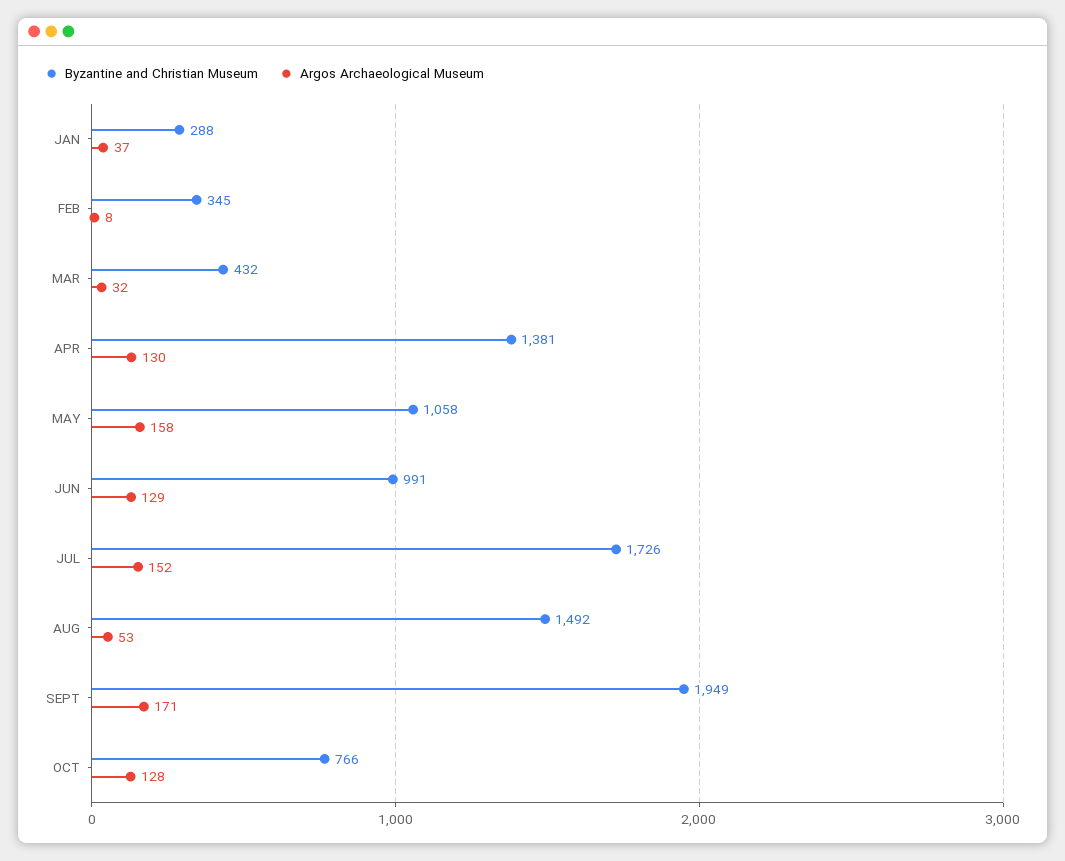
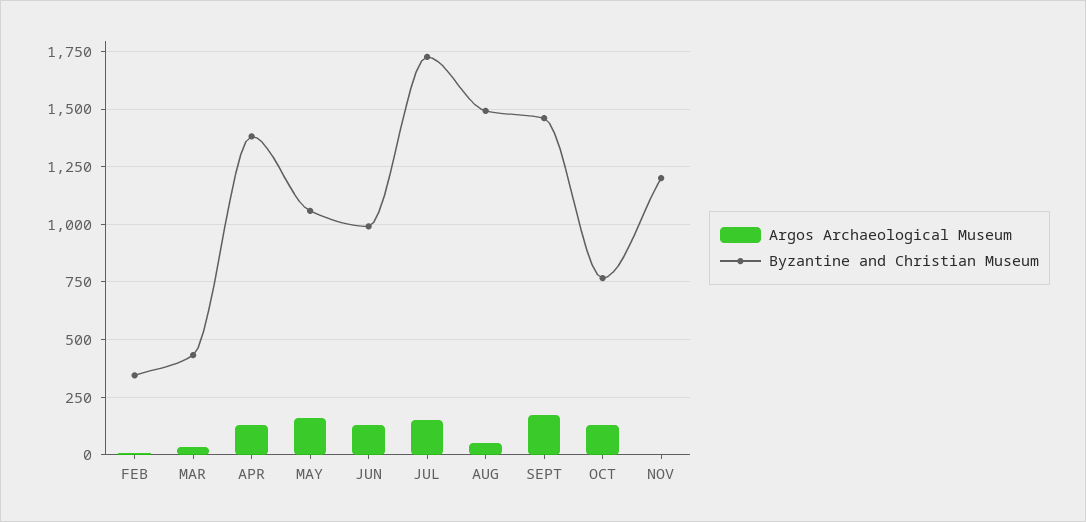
Byzantine and Christian Museum, JAN: 288 -> none
Argos Archaeological Museum, JAN: 37 -> none
Byzantine and Christian Museum, SEPT: 1949 -> 1450
Argos Archaeological Museum, NOV: none -> 0
Byzantine and Christian Museum, NOV: none -> 1200

